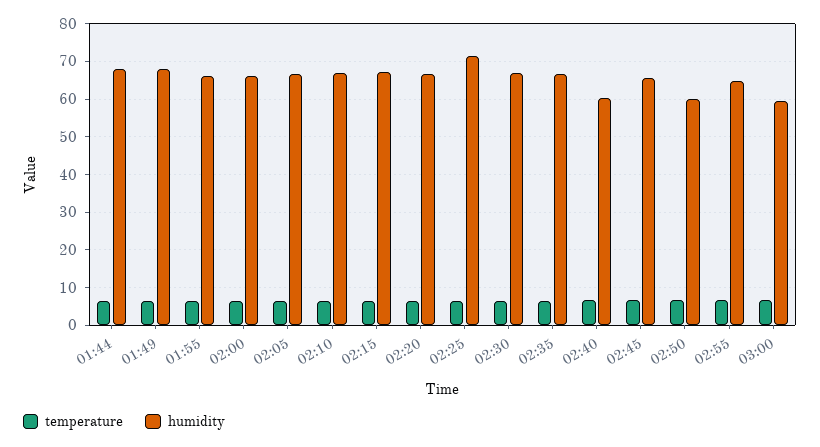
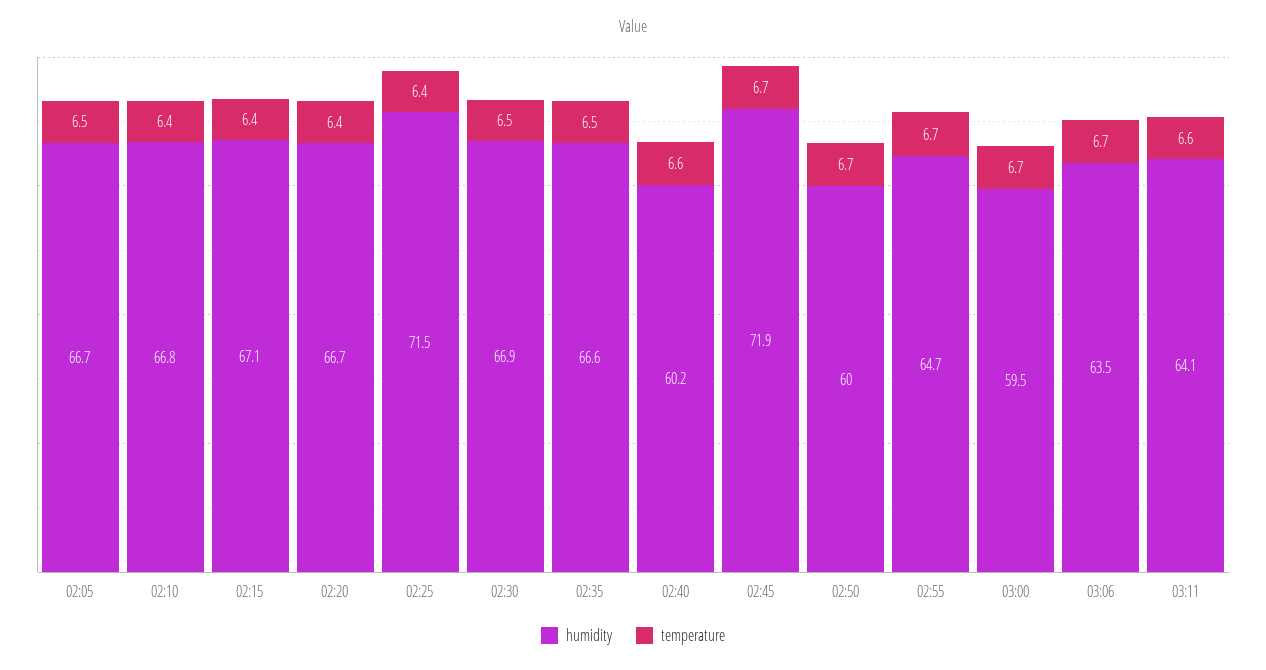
temperature, 01:44: 6 -> none
humidity, 01:44: 68 -> none
temperature, 01:49: 6 -> none
humidity, 01:49: 68 -> none
temperature, 01:55: 6 -> none
humidity, 01:55: 66 -> none
temperature, 02:00: 6 -> none
humidity, 02:00: 66 -> none
humidity, 02:45: 66 -> 71.9
humidity, 03:06: none -> 63.5
temperature, 03:06: none -> 6.7
humidity, 03:11: none -> 64.1
temperature, 03:11: none -> 6.6

